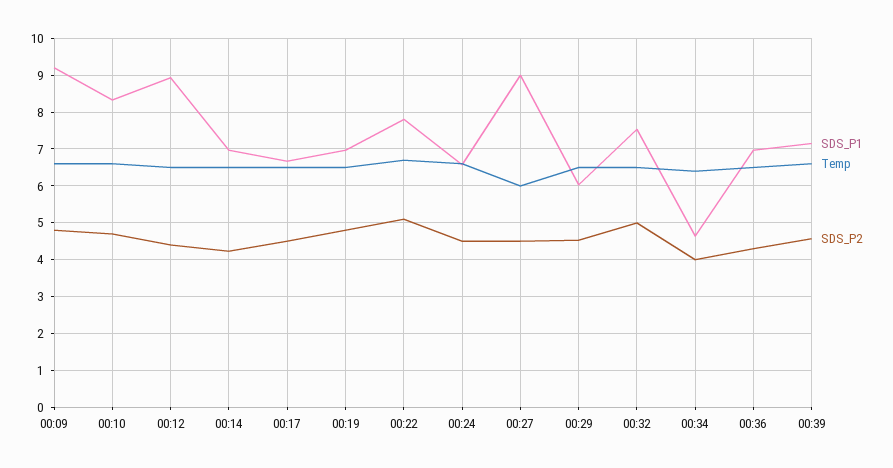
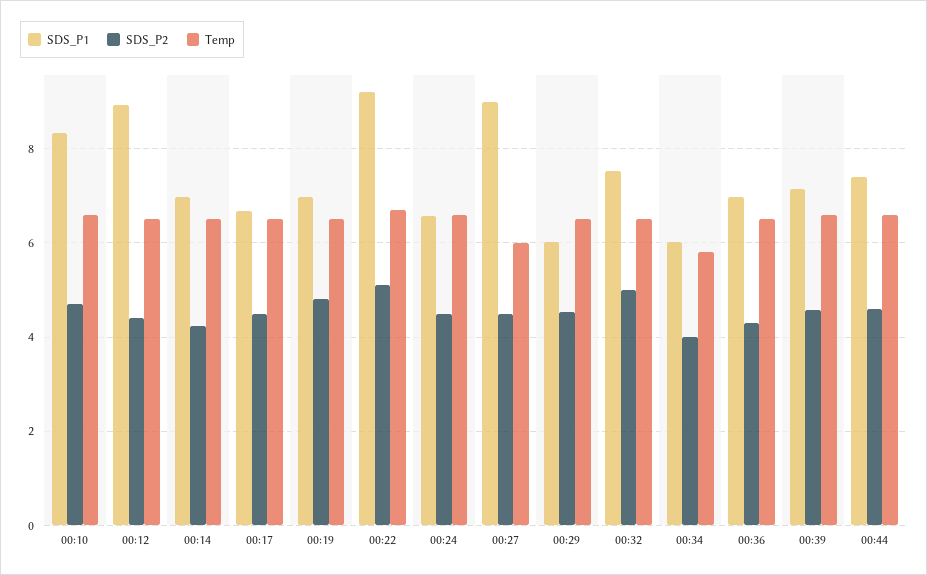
SDS_P1, 00:09: 9.2 -> none
Temp, 00:09: 6.6 -> none
SDS_P2, 00:09: 4.8 -> none
SDS_P1, 00:22: 7.8 -> 9.2
SDS_P1, 00:34: 4.6 -> 6
Temp, 00:34: 6.4 -> 5.8
SDS_P1, 00:44: none -> 7.4
SDS_P2, 00:44: none -> 4.6
Temp, 00:44: none -> 6.6

